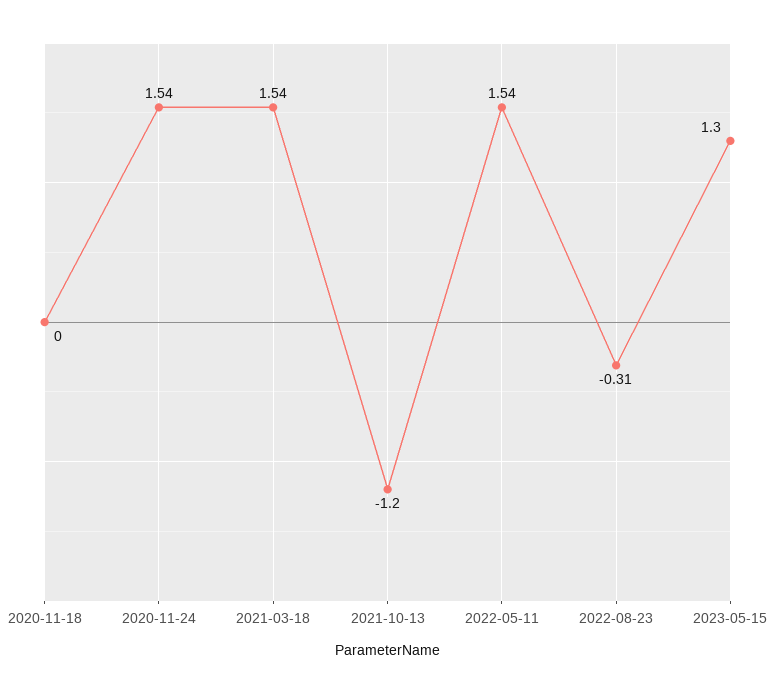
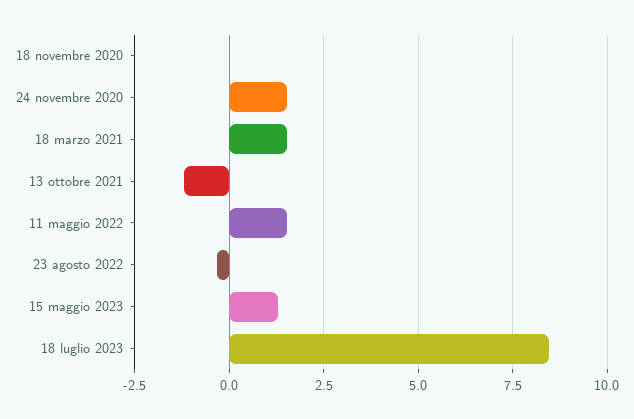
18 luglio 2023: none -> 8.5

